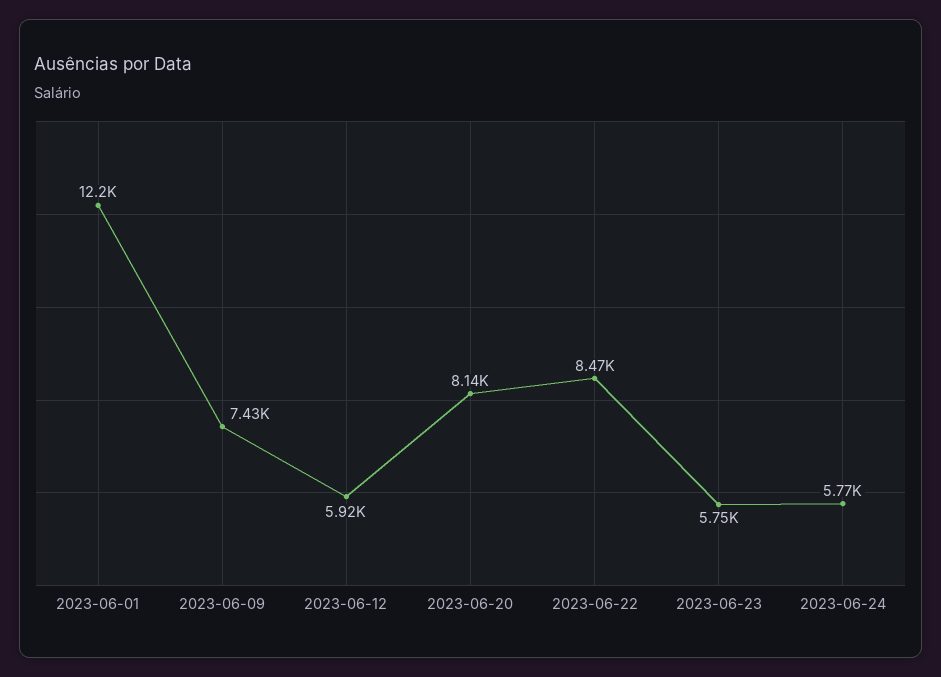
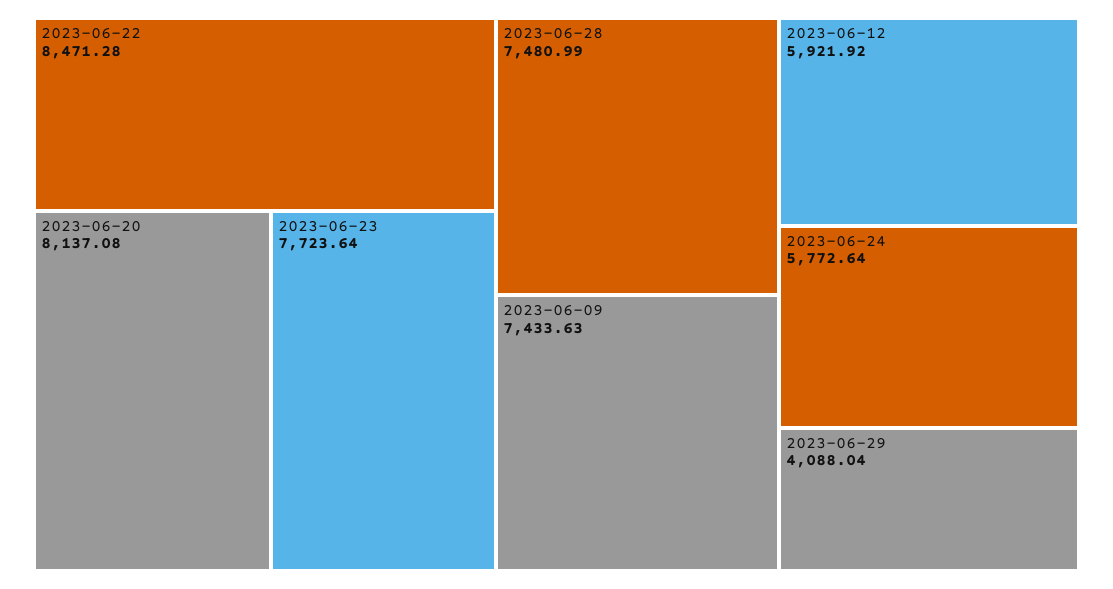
2023-06-01: 12200 -> none
2023-06-23: 5750 -> 7723.64
2023-06-28: none -> 7480.99
2023-06-29: none -> 4088.04

